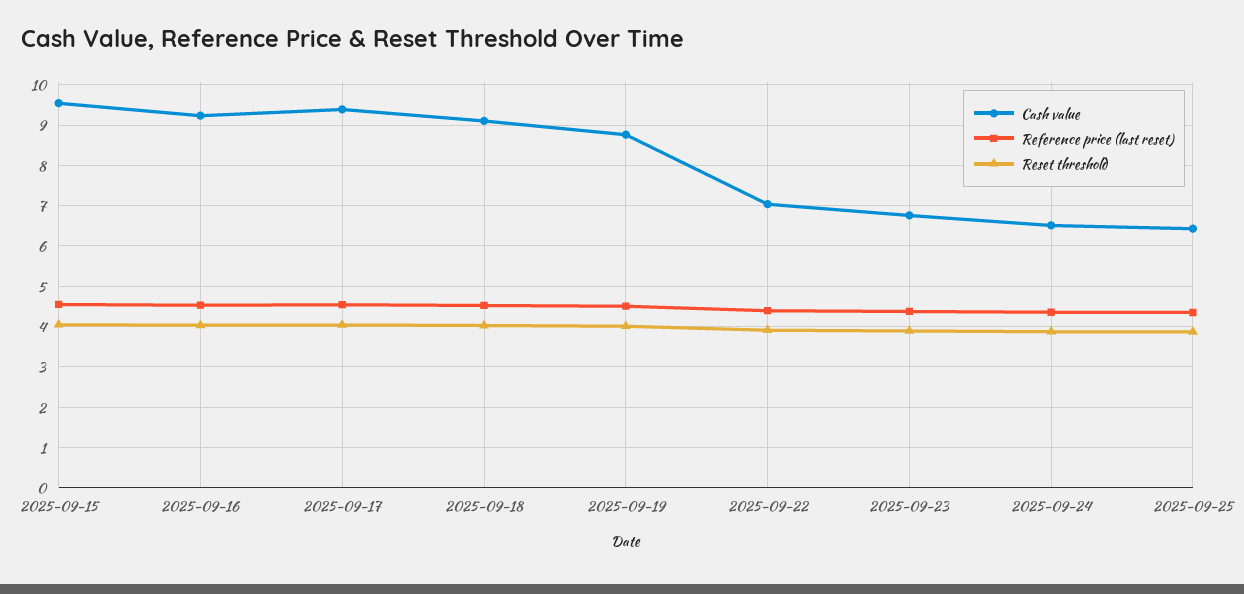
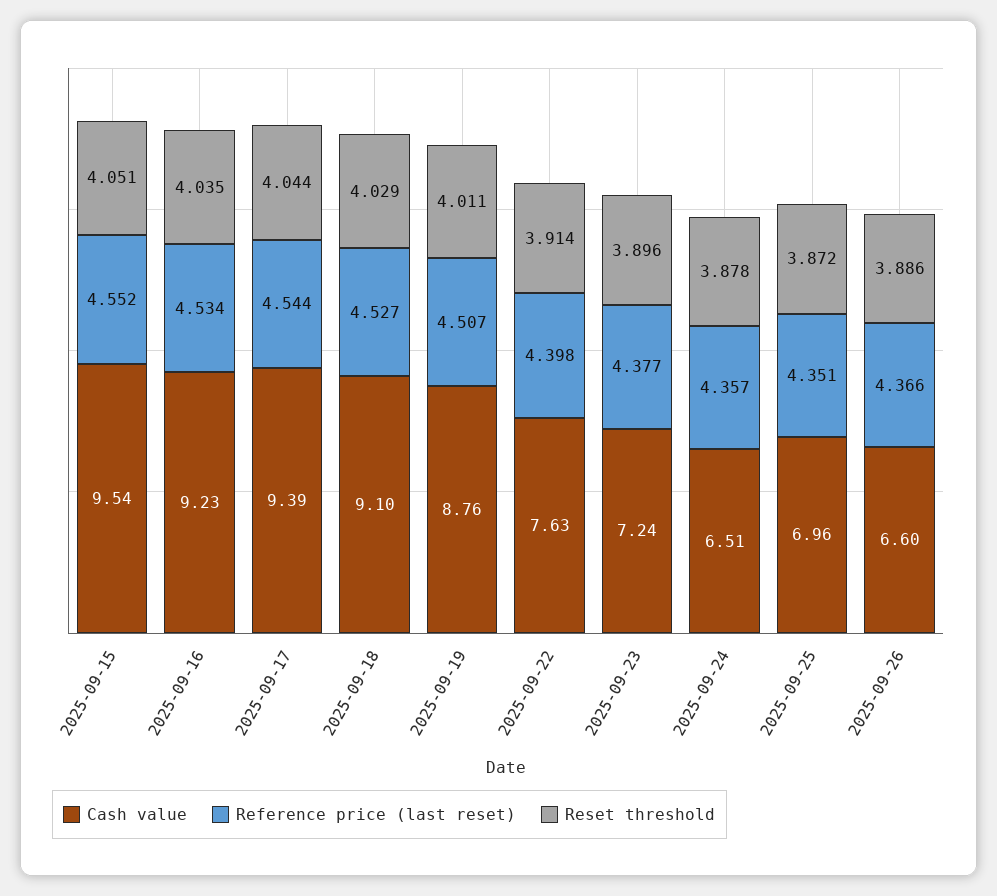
Cash value, 2025-09-22: 7 -> 7.63
Cash value, 2025-09-23: 6.8 -> 7.24
Cash value, 2025-09-25: 6.4 -> 6.96
Cash value, 2025-09-26: none -> 6.6
Reference price (last reset), 2025-09-26: none -> 4.366
Reset threshold, 2025-09-26: none -> 3.886

